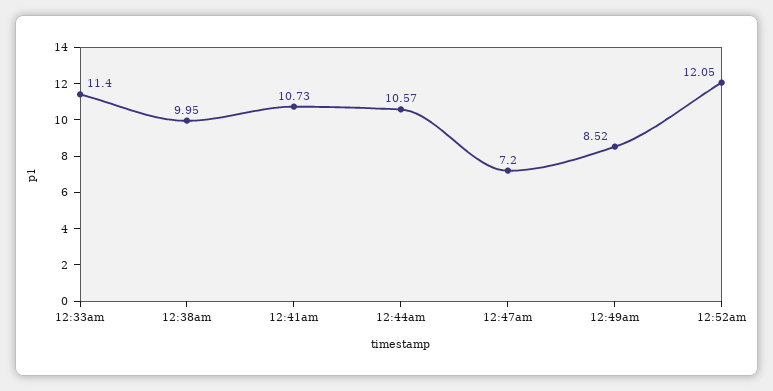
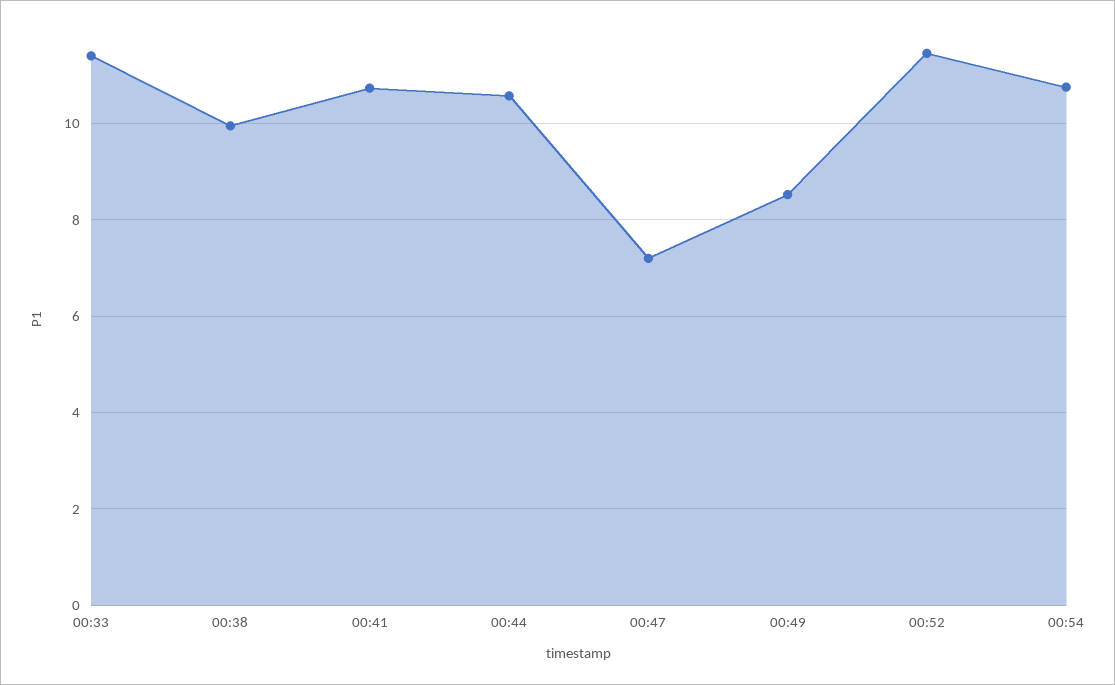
12:52am: 12.05 -> 11.4
00:54: none -> 10.8

